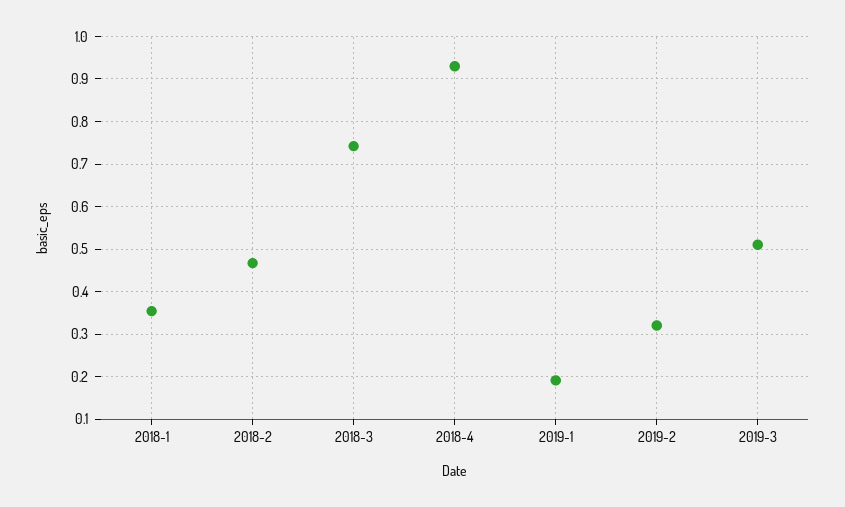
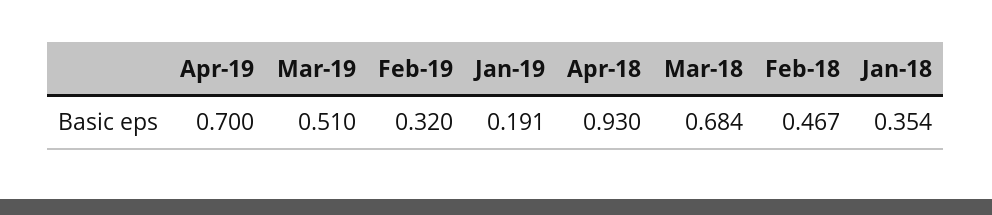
2018-3: 0.74 -> 0.684
Apr-19: none -> 0.7

